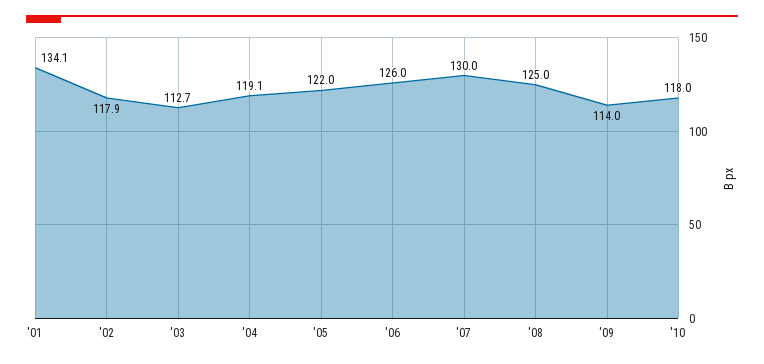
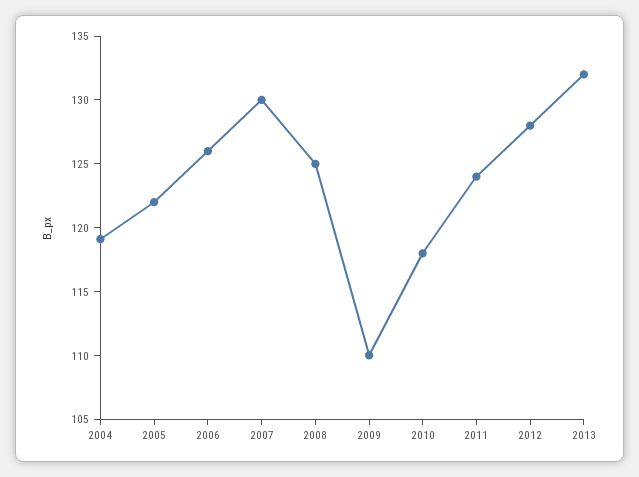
'01: 134.1 -> none
'02: 117.9 -> none
'03: 112.7 -> none
'09: 114 -> 110
2011: none -> 124
2012: none -> 128
2013: none -> 132

